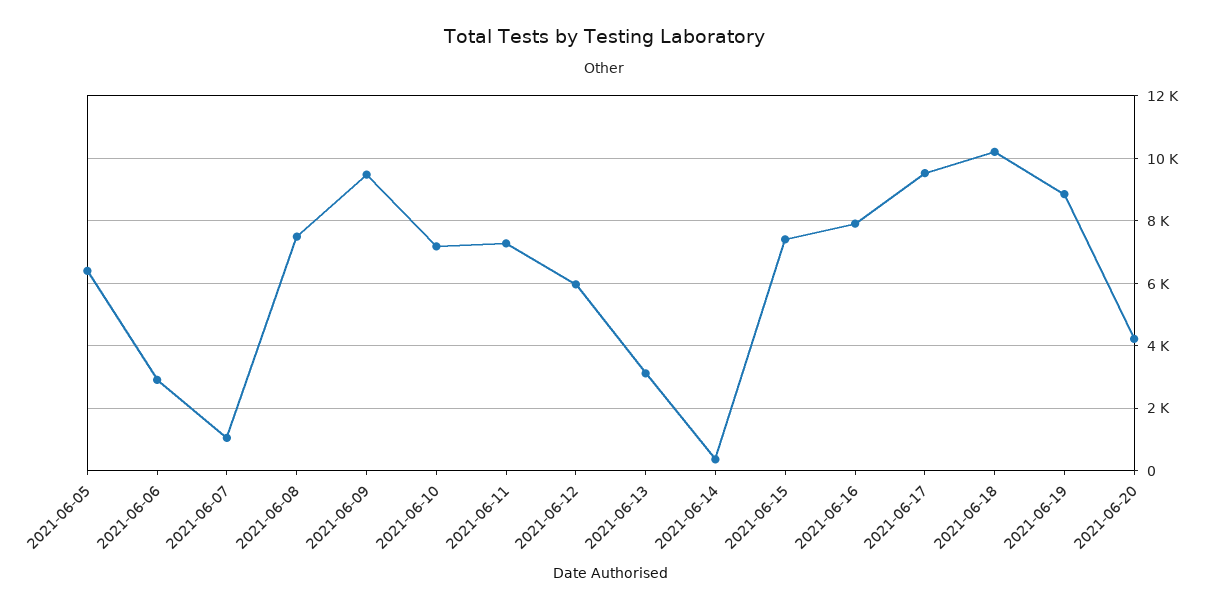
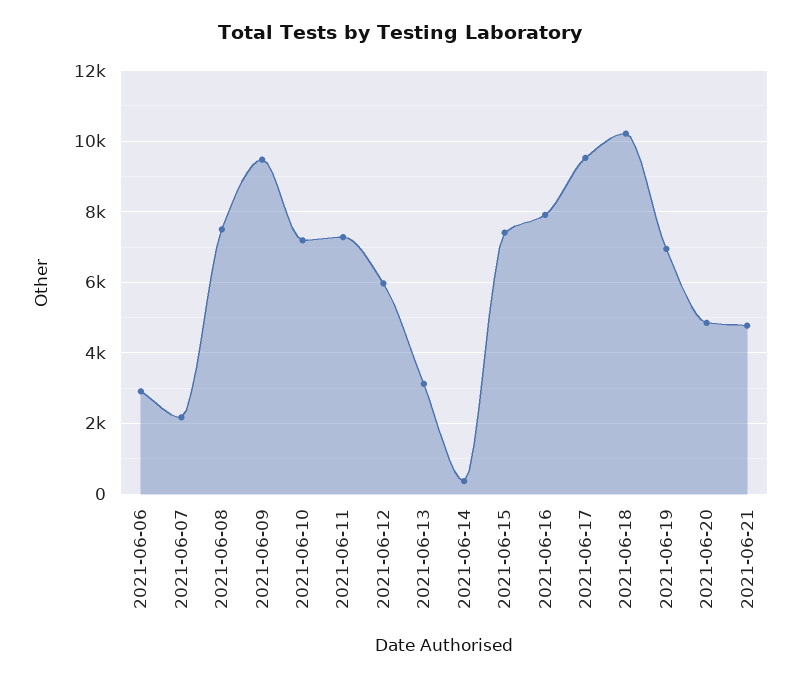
2021-06-05: 6400 -> none
2021-06-07: 1000 -> 2200
2021-06-19: 8800 -> 7000
2021-06-20: 4200 -> 4800
2021-06-21: none -> 4800

